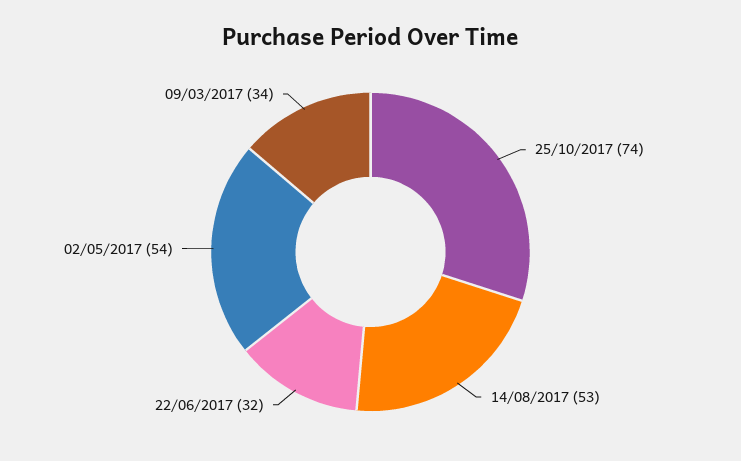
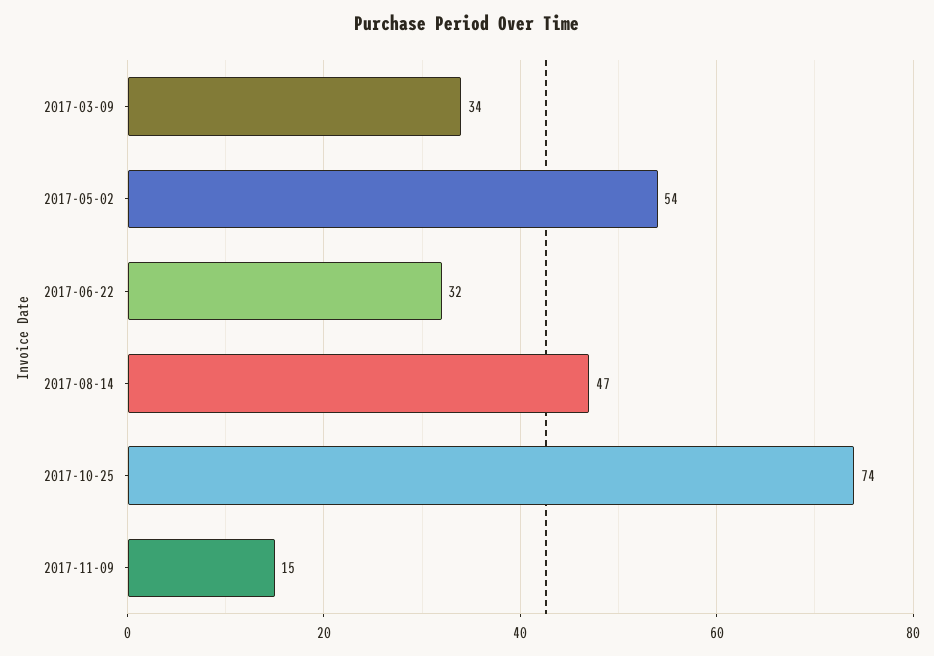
14/08/2017: 53 -> 47
2017-11-09: none -> 15

